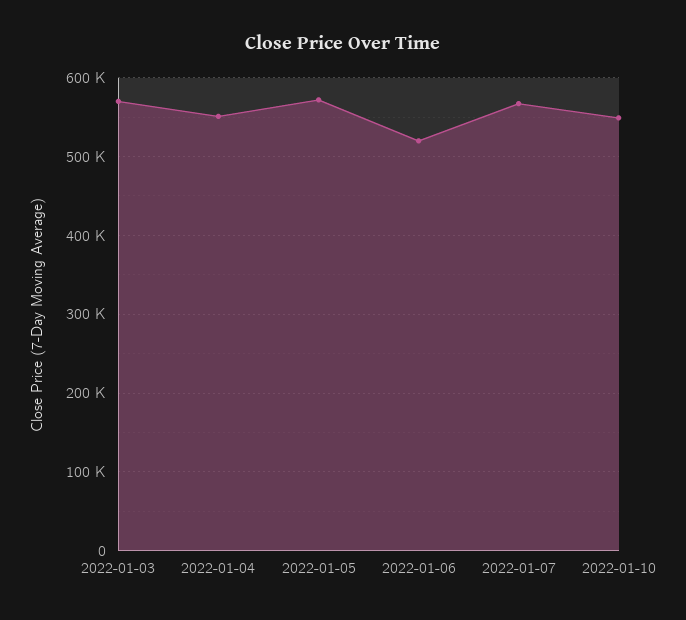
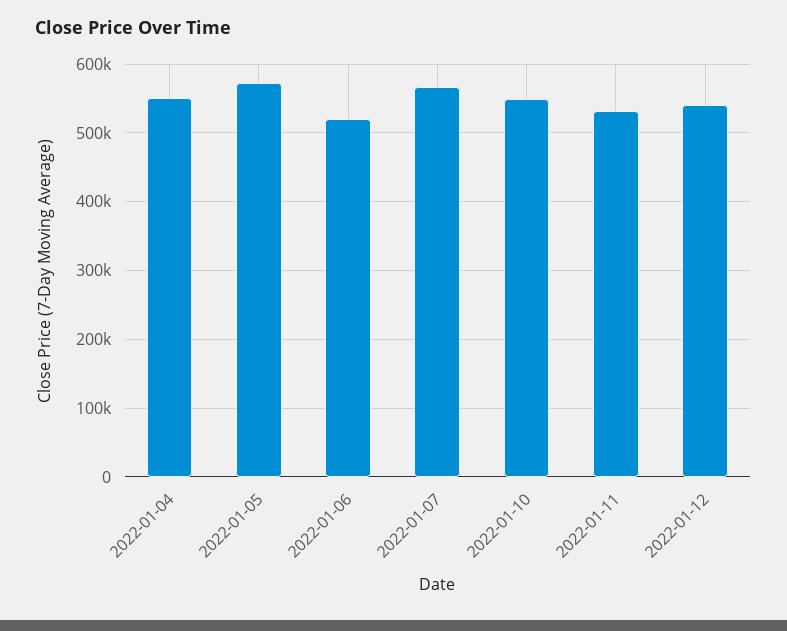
2022-01-03: 570000 -> none
2022-01-11: none -> 530000
2022-01-12: none -> 540000

